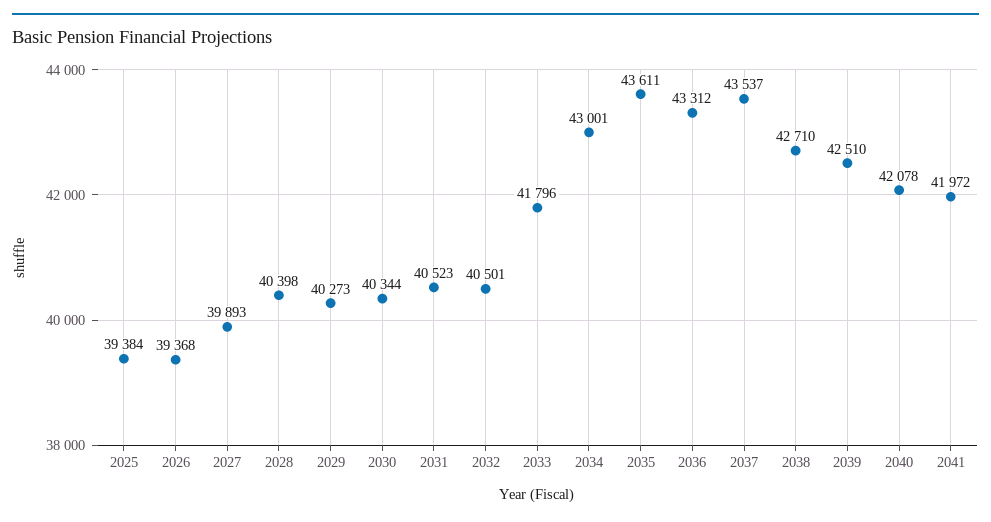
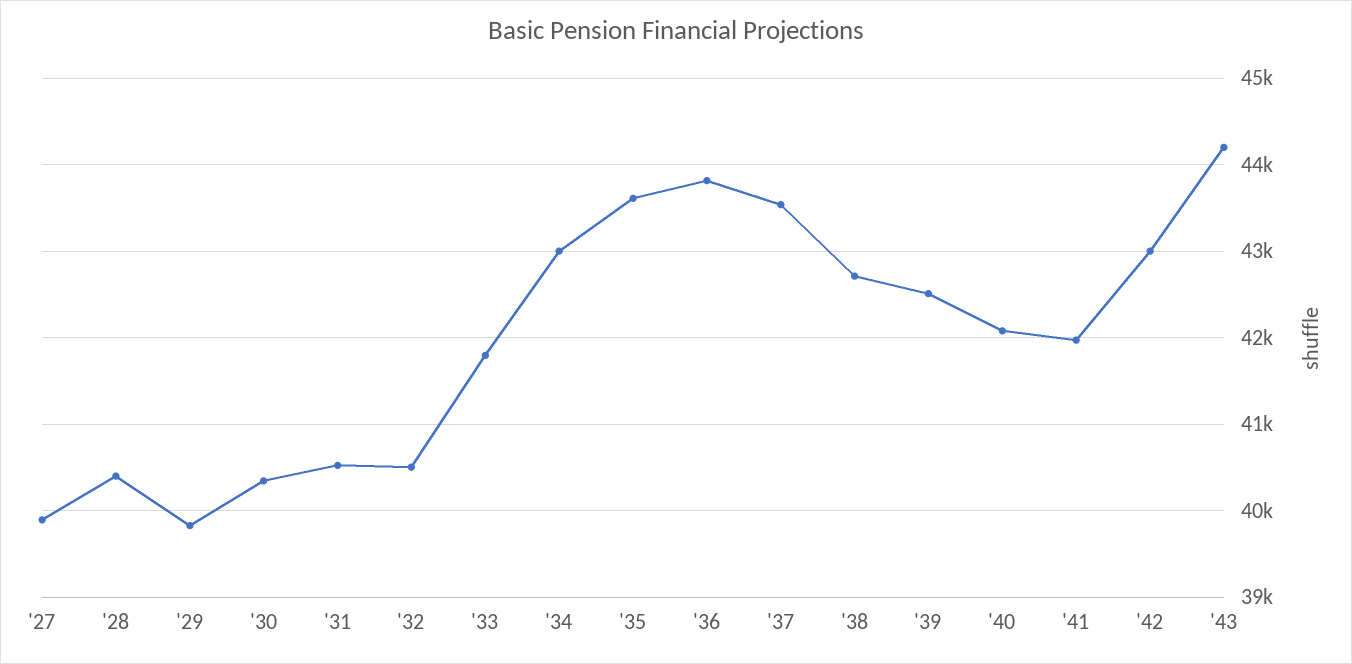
2025: 39384 -> none
2026: 39368 -> none
2029: 40273 -> 39800
2036: 43312 -> 43800
'42: none -> 43000
'43: none -> 44200

